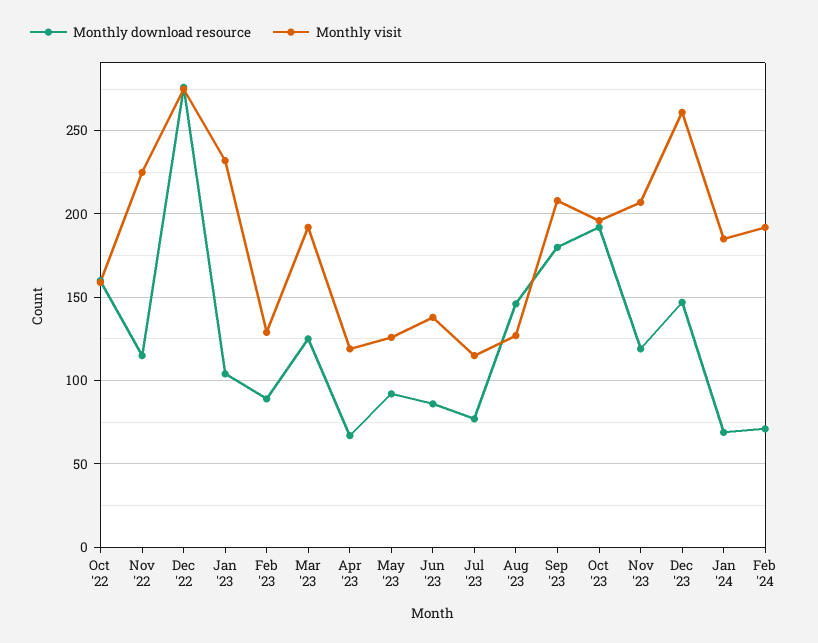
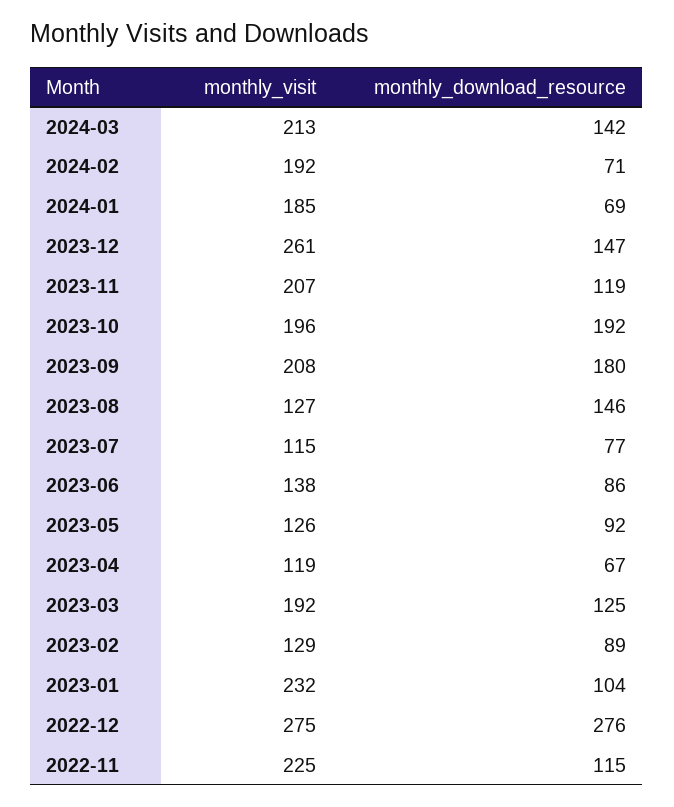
Monthly download resource, Oct '22: 160 -> none
Monthly visit, Oct '22: 160 -> none
Monthly visit, 2024-03: none -> 213
Monthly download resource, 2024-03: none -> 142

